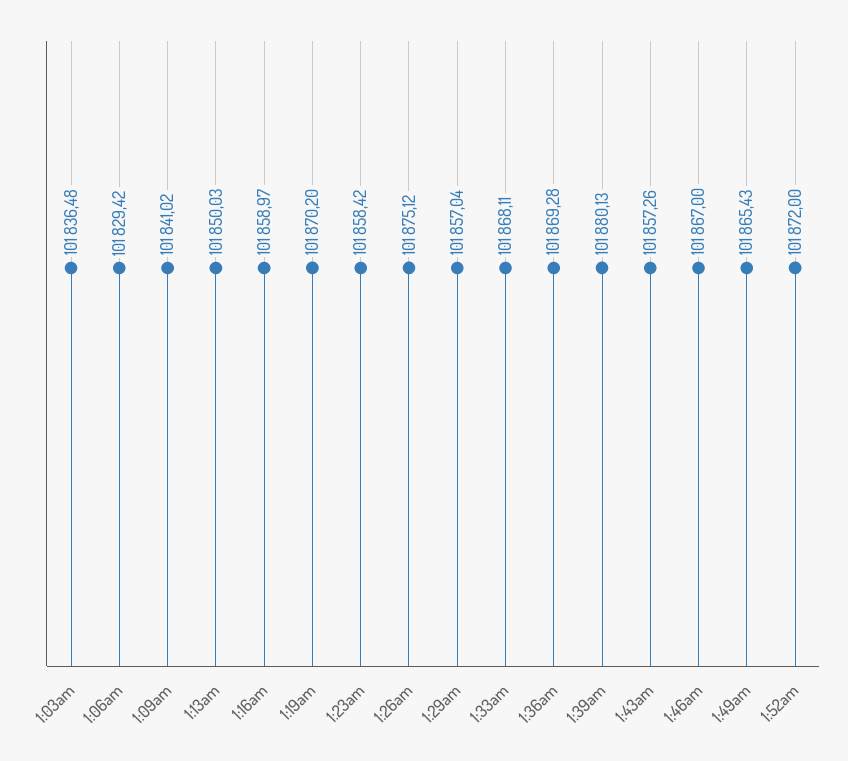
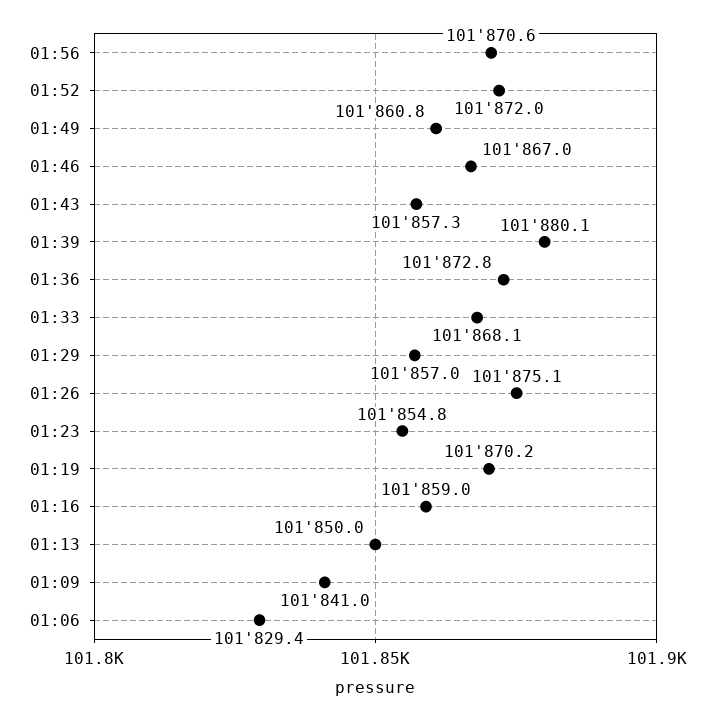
1:03am: 101836.48 -> none
1:23am: 101858.42 -> 101854.8
1:36am: 101869.28 -> 101872.8
1:49am: 101865.43 -> 101860.8
01:56: none -> 101870.6

